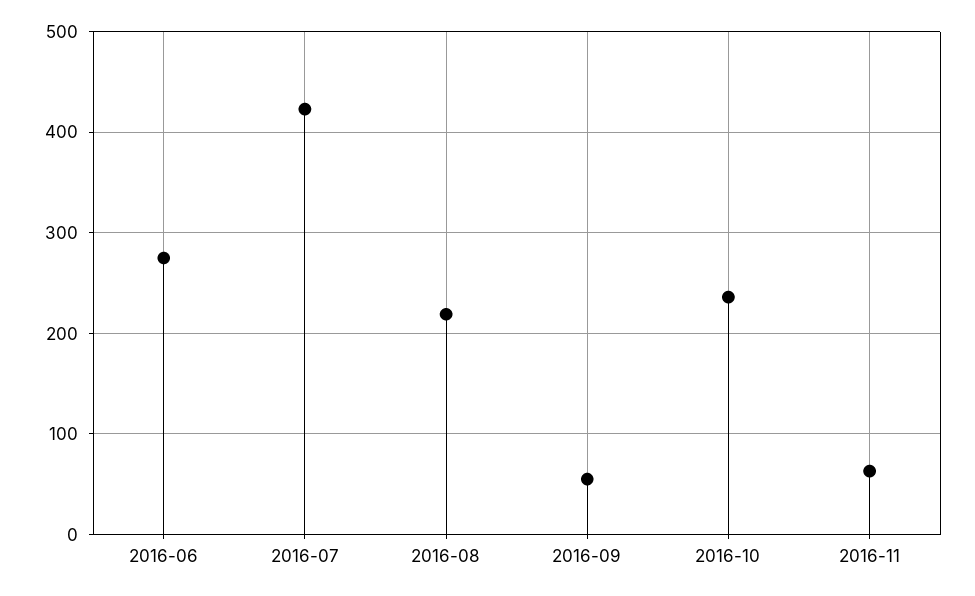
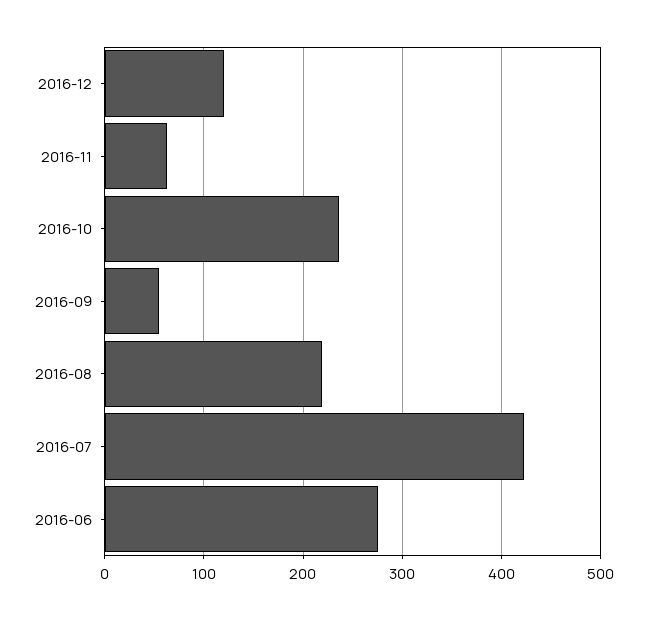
2016-12: none -> 120

